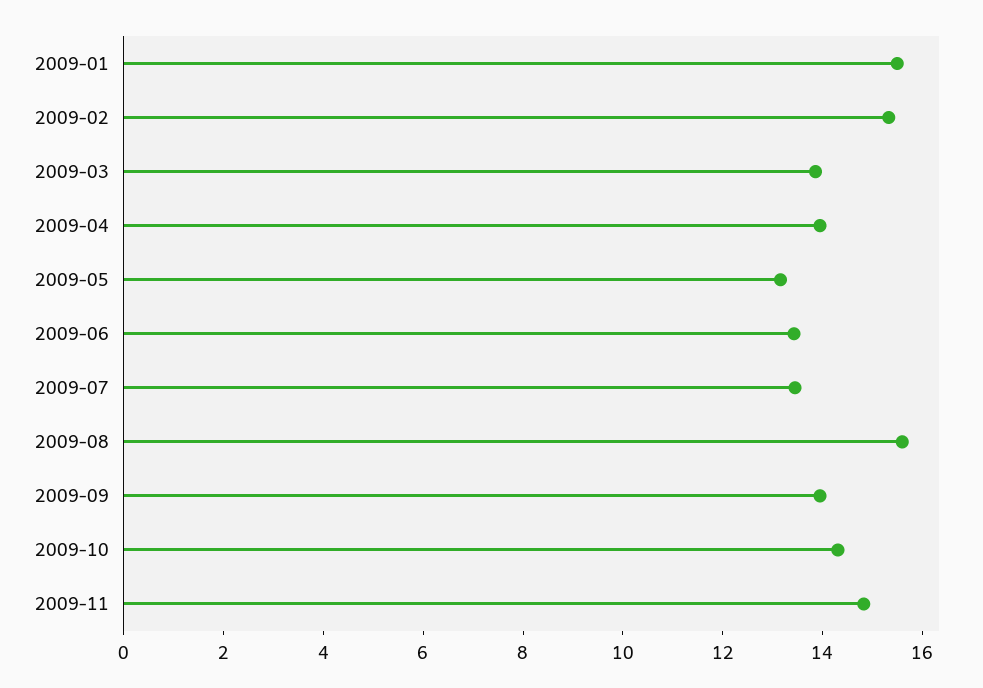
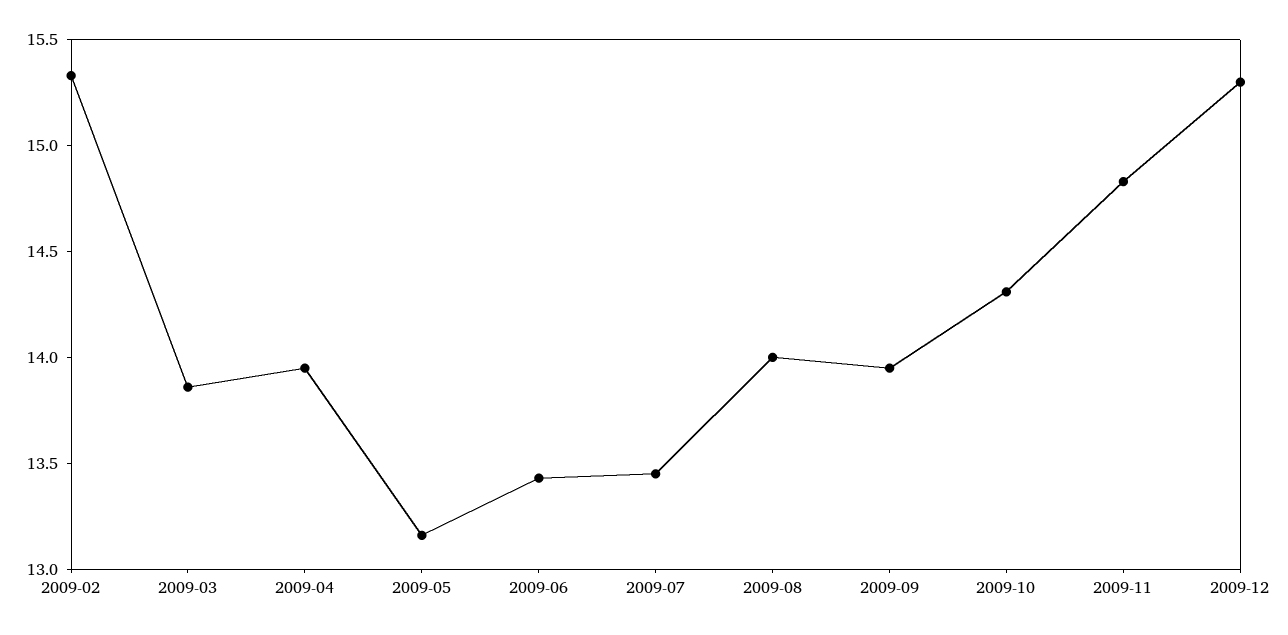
2009-01: 15.5 -> none
2009-08: 15.5 -> 14
2009-12: none -> 15.3

